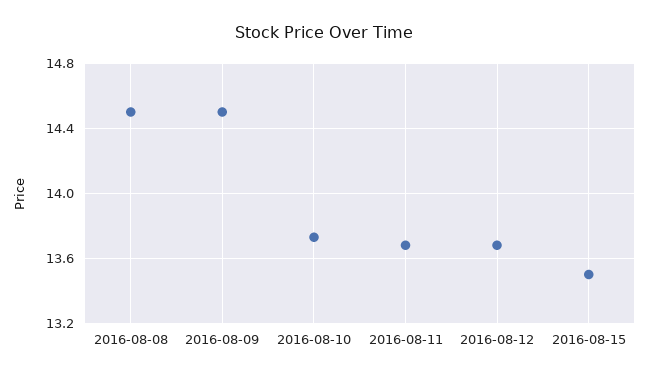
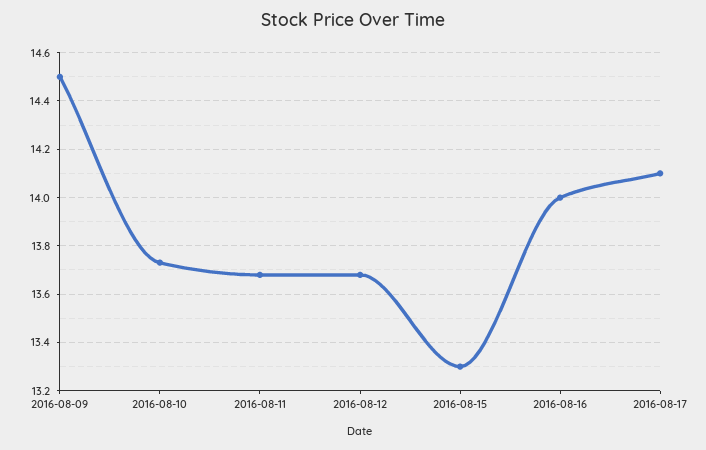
2016-08-08: 14.5 -> none
2016-08-15: 13.5 -> 13.3
2016-08-16: none -> 14
2016-08-17: none -> 14.1

